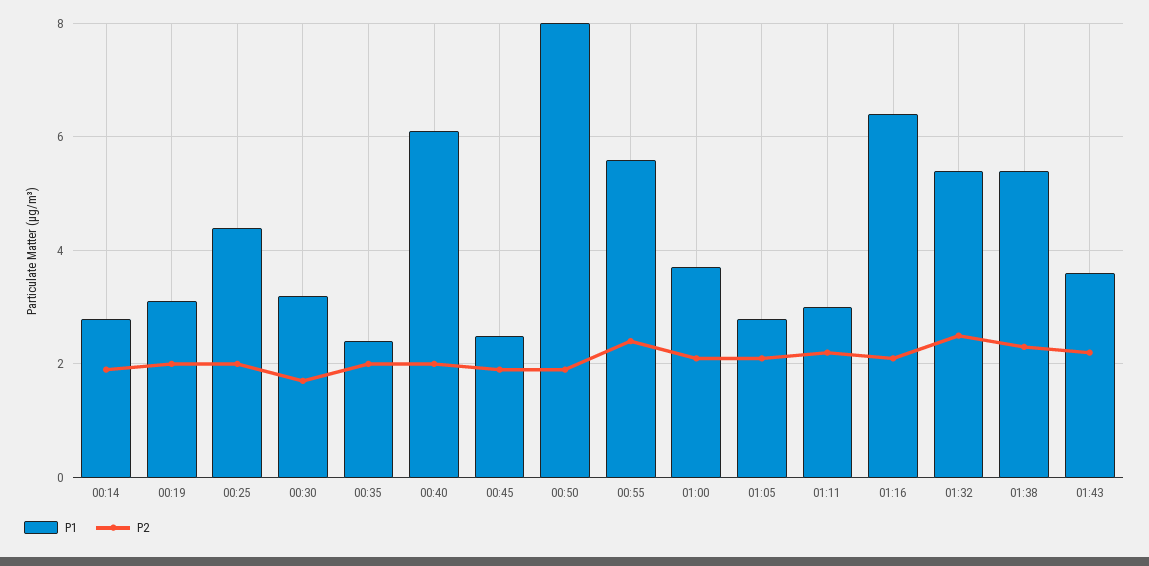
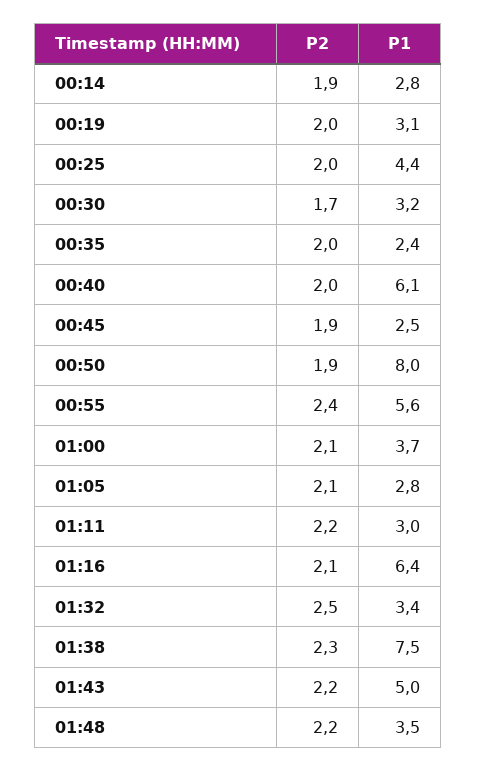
P1, 01:32: 5.5 -> 3.4
P1, 01:38: 5.5 -> 7.5
P1, 01:43: 3.5 -> 5
P2, 01:48: none -> 2.2
P1, 01:48: none -> 3.5

